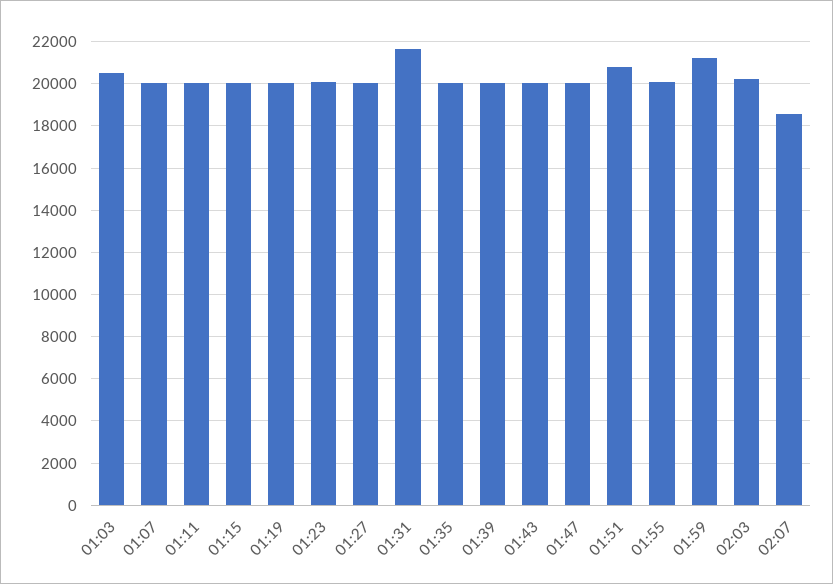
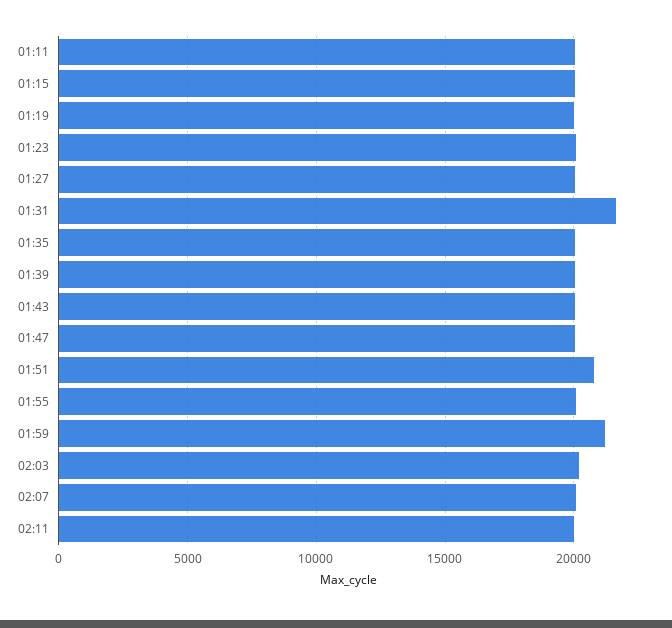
01:03: 20500 -> none
01:07: 20000 -> none
02:07: 18500 -> 20000
02:11: none -> 20000

